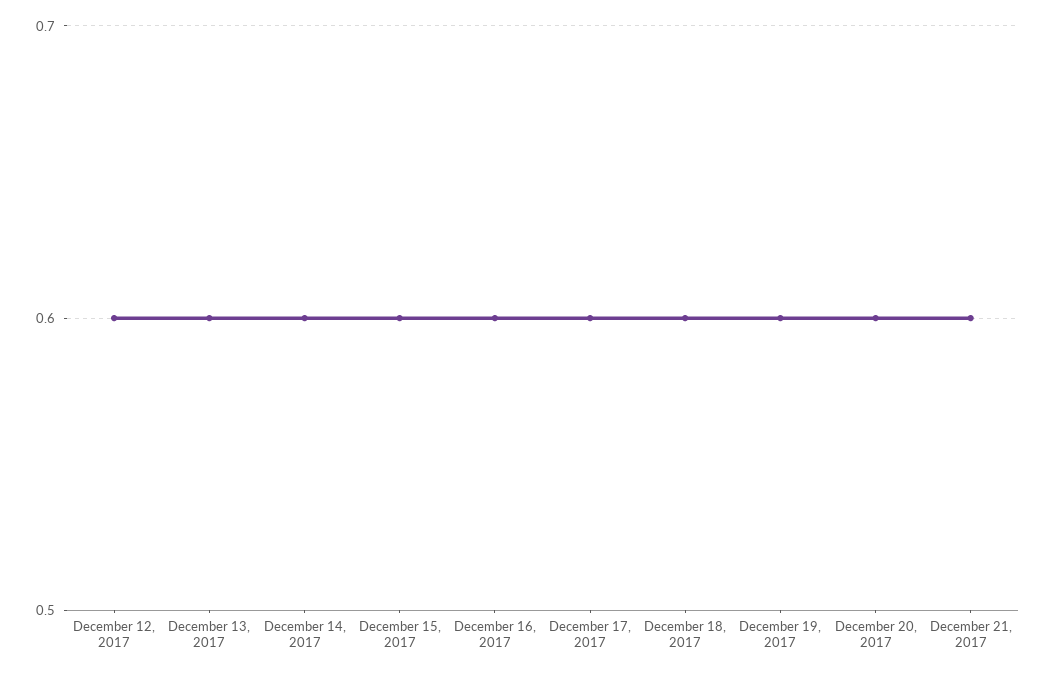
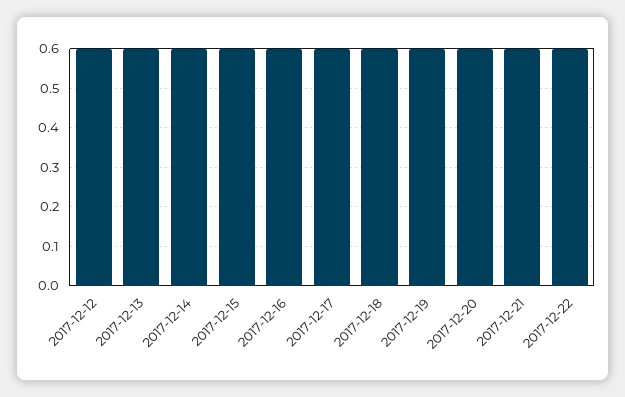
2017-12-22: none -> 0.6

